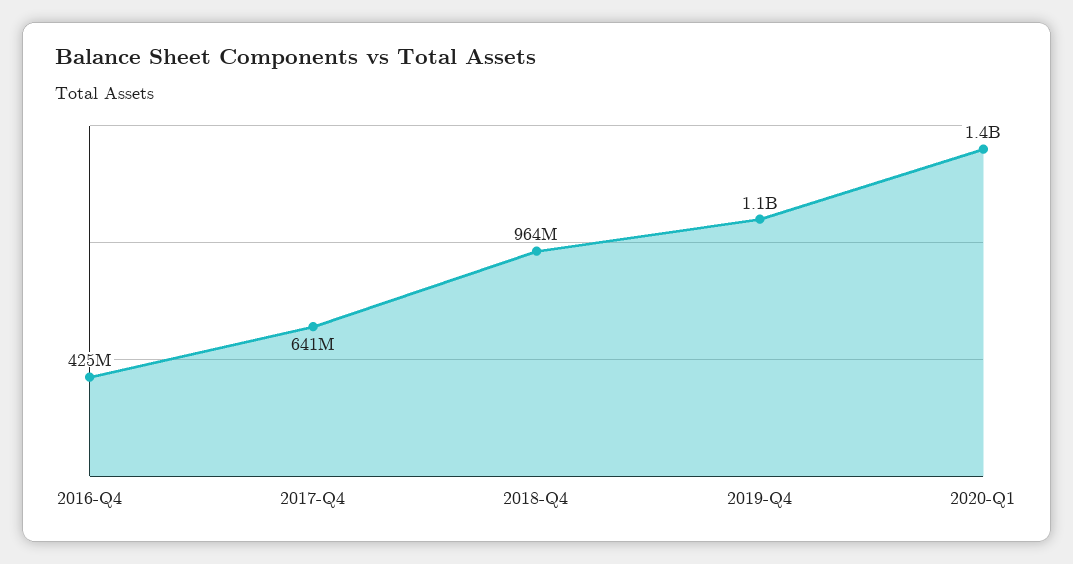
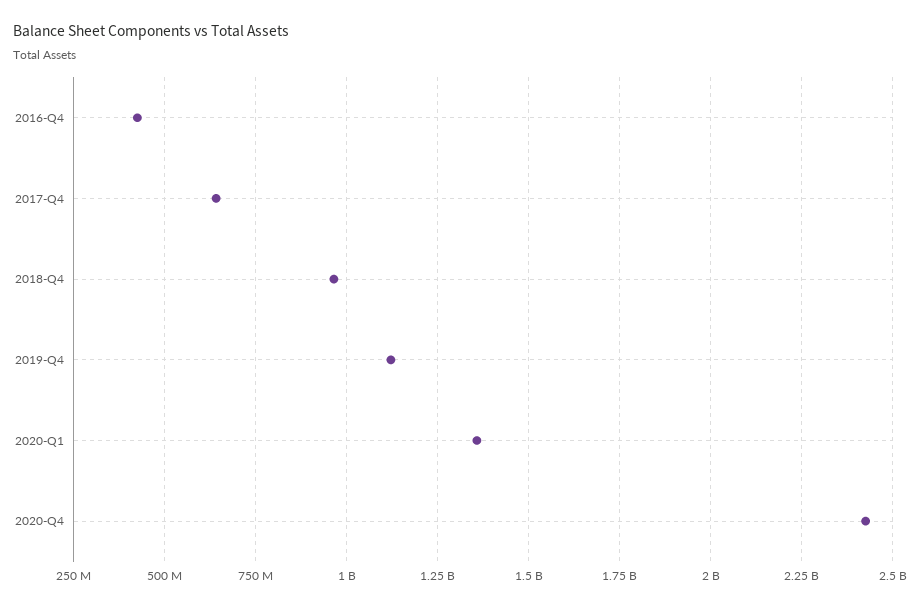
2020-Q4: none -> 2425000000

